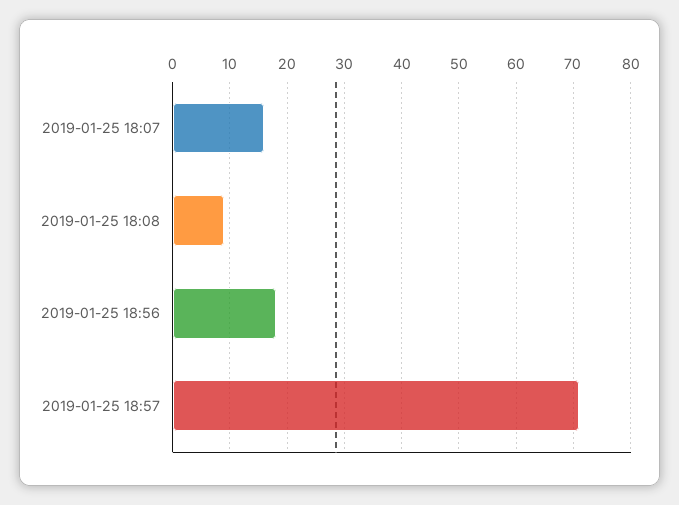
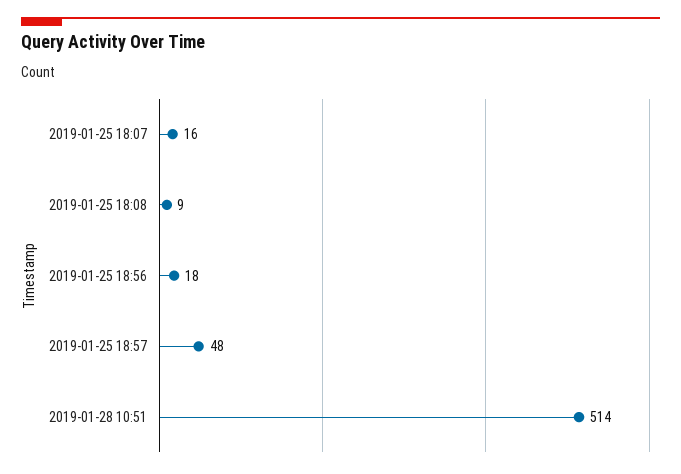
2019-01-25 18:57: 70 -> 48
2019-01-28 10:51: none -> 514

